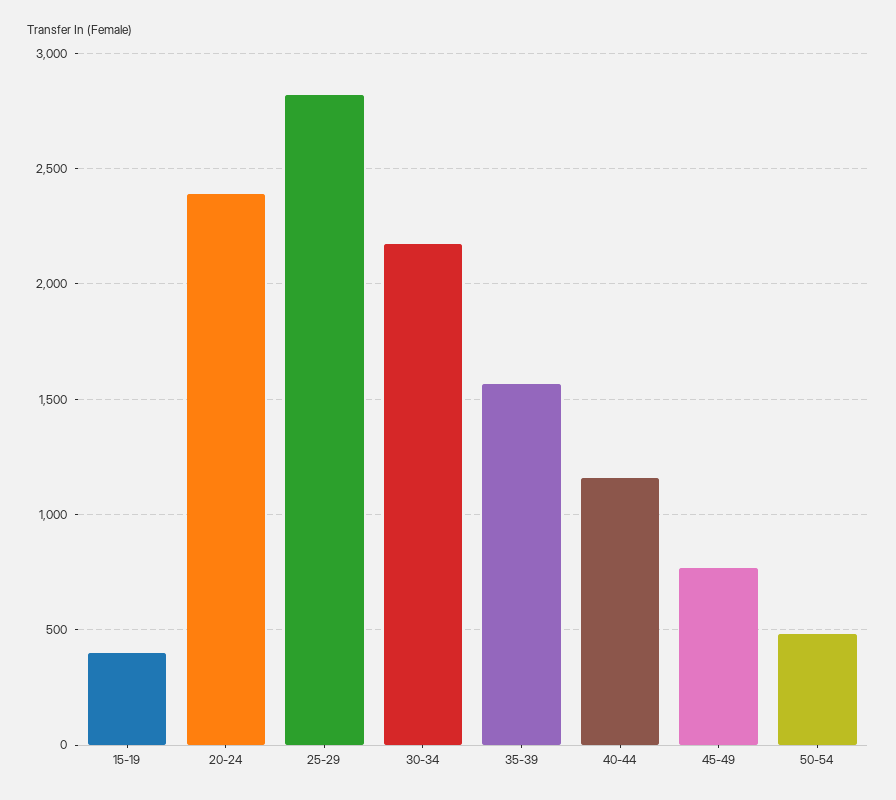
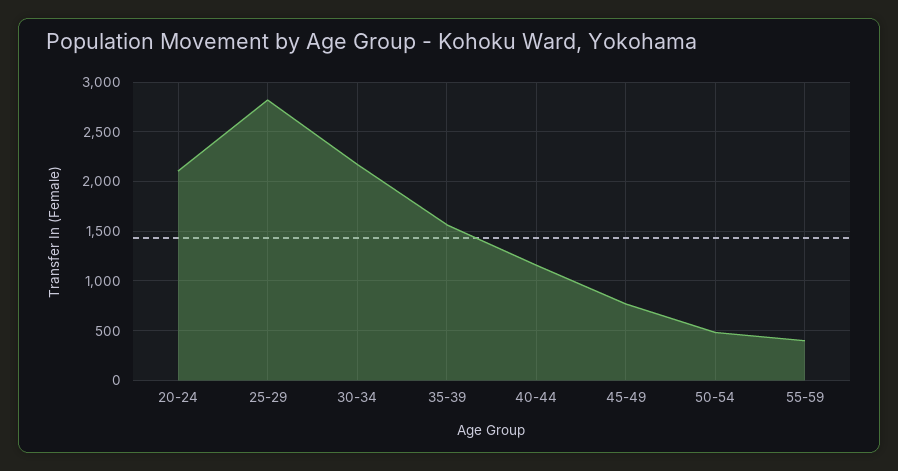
15-19: 400 -> none
20-24: 2400 -> 2100
55-59: none -> 400

